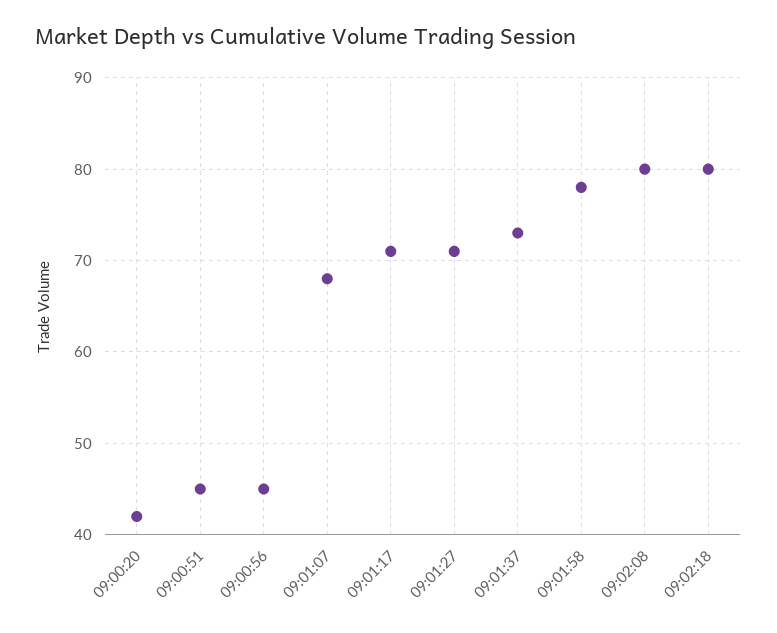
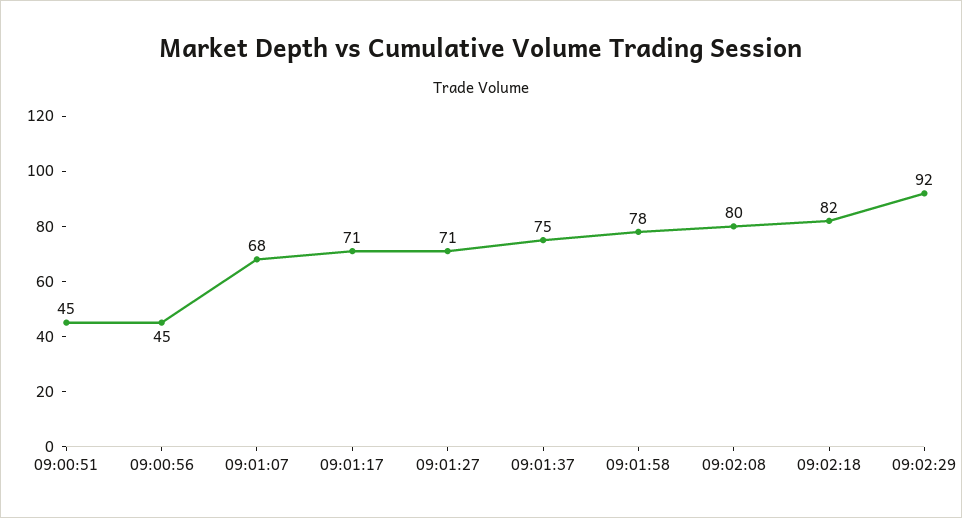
09:00:20: 42 -> none
09:01:37: 73 -> 75
09:02:18: 80 -> 82
09:02:29: none -> 92

